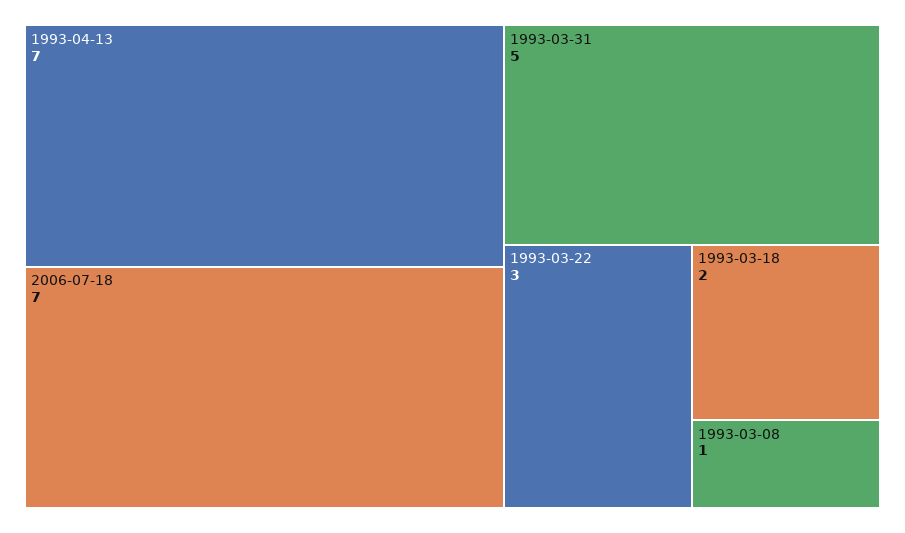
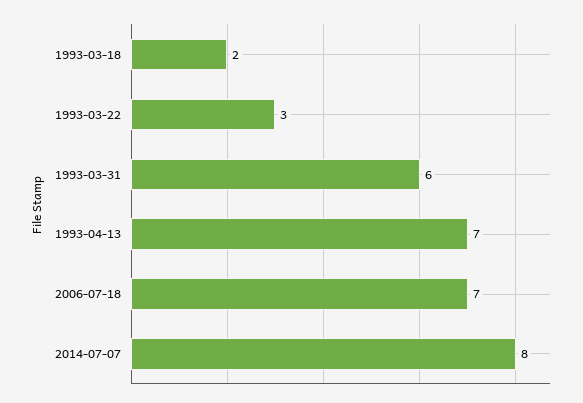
1993-03-31: 5 -> 6
1993-03-08: 1 -> none
2014-07-07: none -> 8

